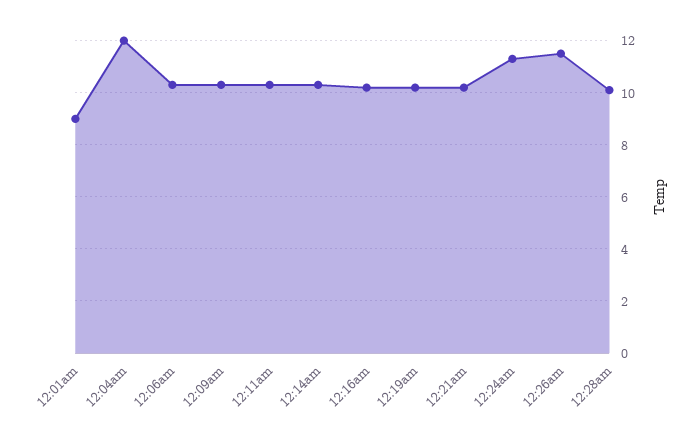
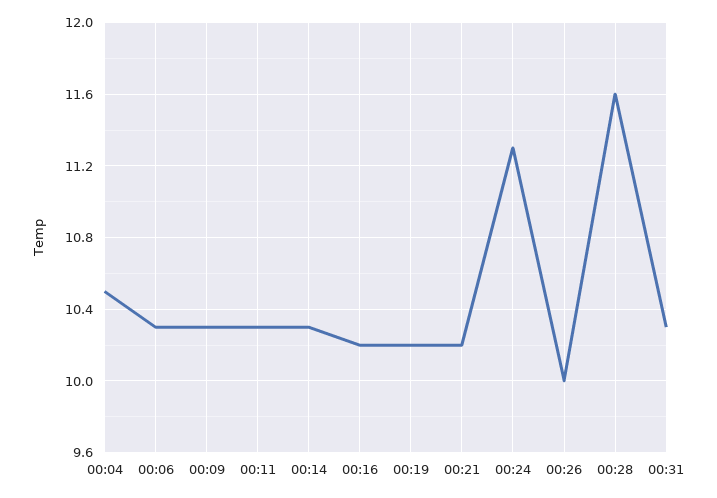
12:01am: 9 -> none
12:04am: 12 -> 10.5
12:26am: 11.5 -> 10
12:28am: 10 -> 11.6
00:31: none -> 10.3

